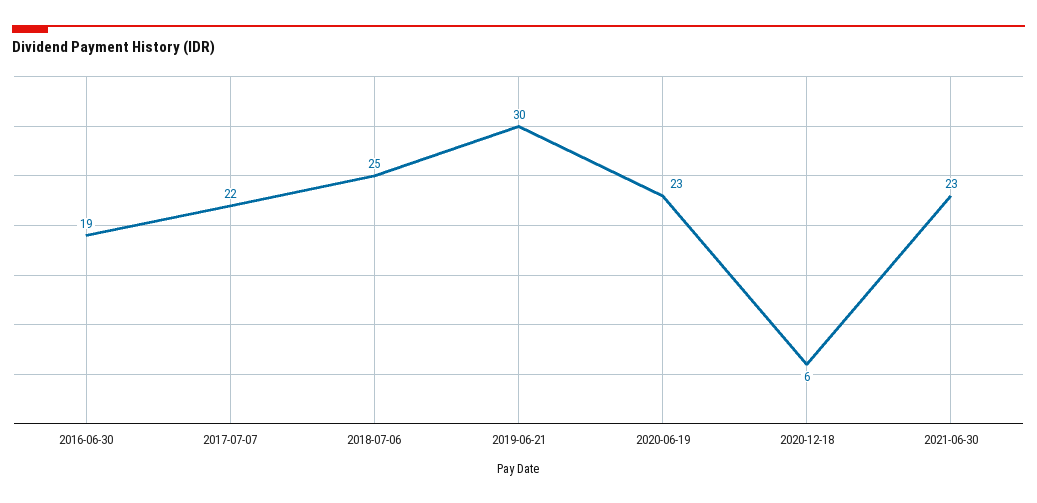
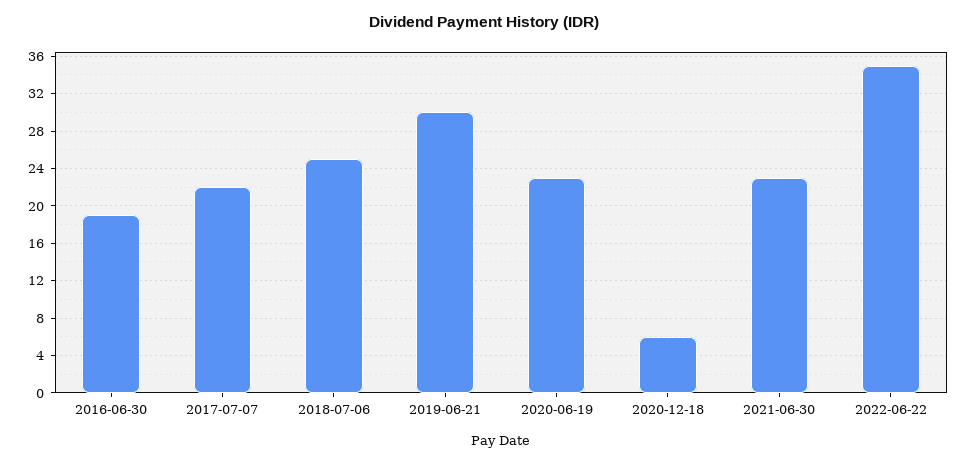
2022-06-22: none -> 35

